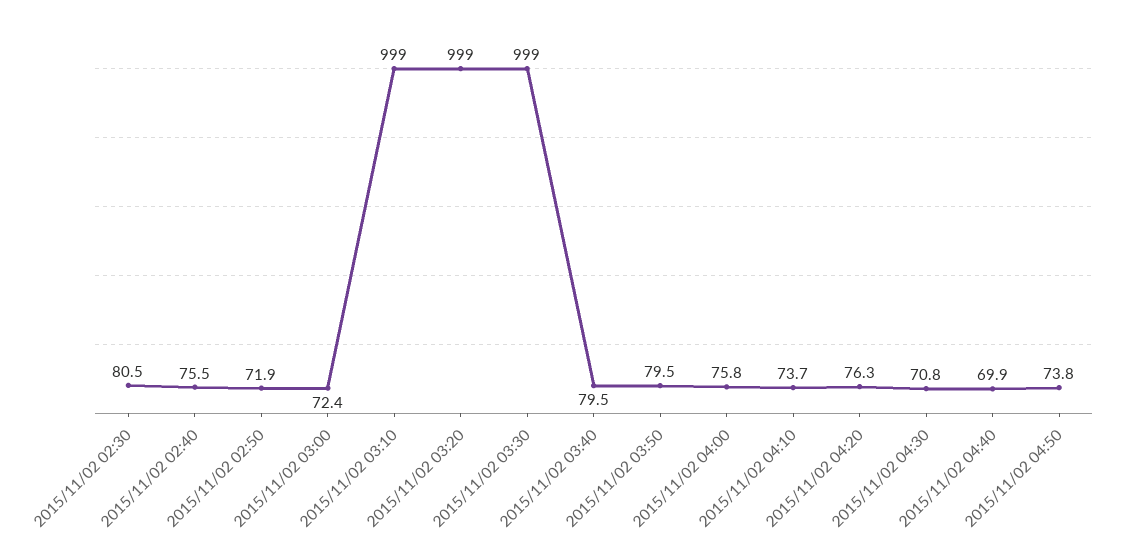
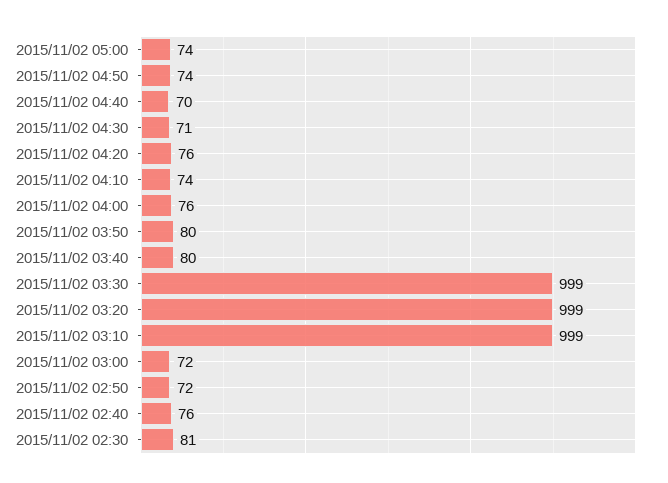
2015/11/02 05:00: none -> 74

